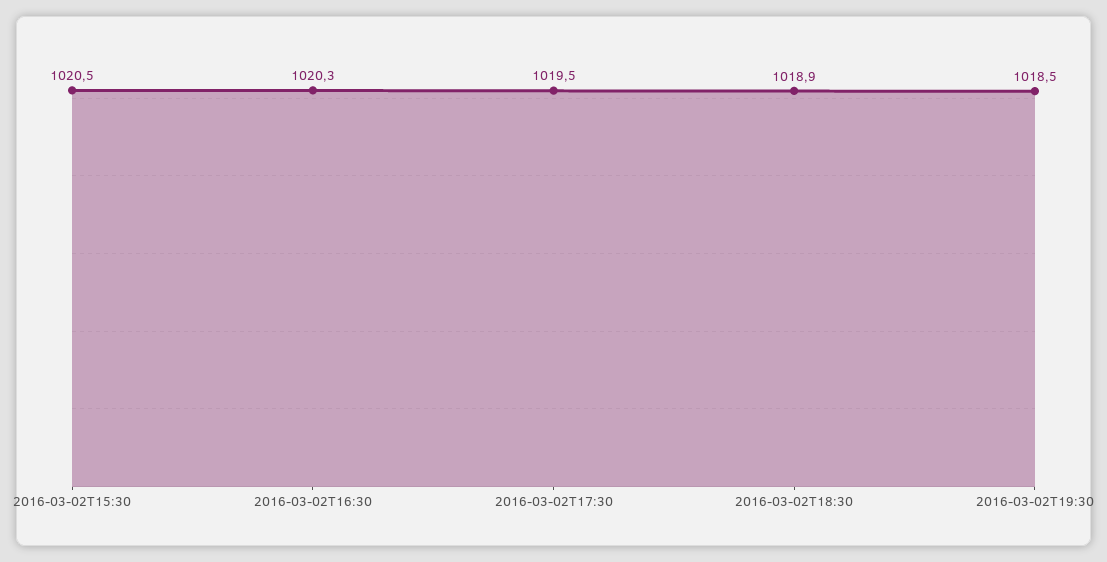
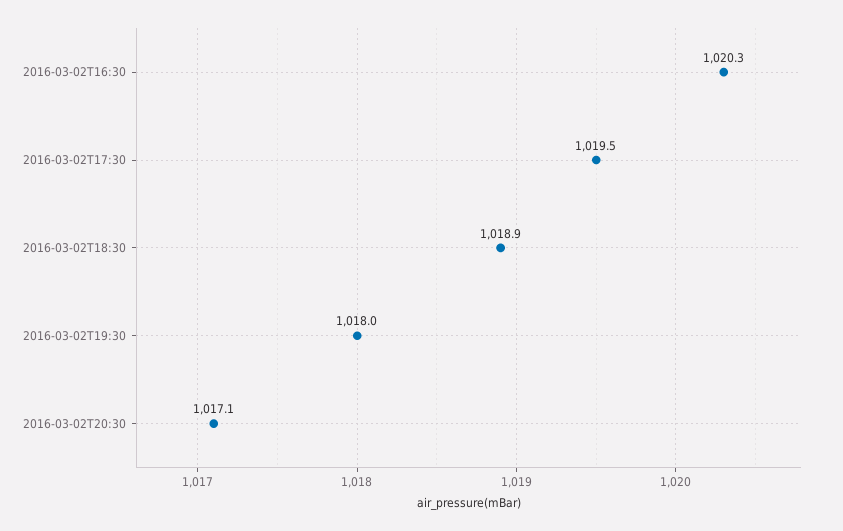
2016-03-02T15:30: 1020.5 -> none
2016-03-02T19:30: 1018.5 -> 1018
2016-03-02T20:30: none -> 1017.1

